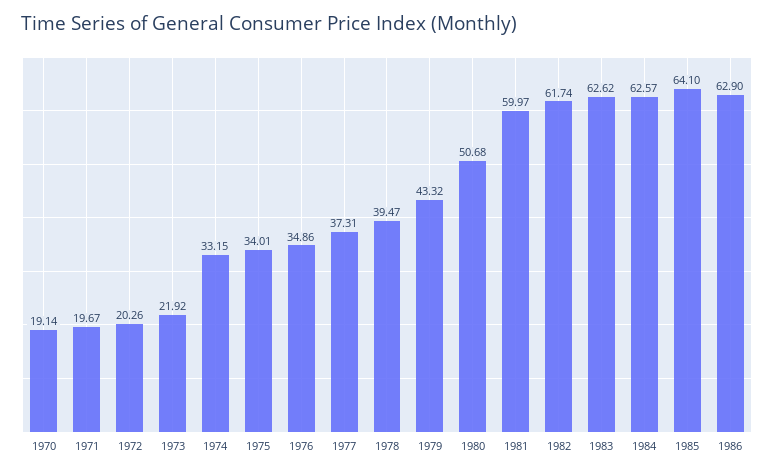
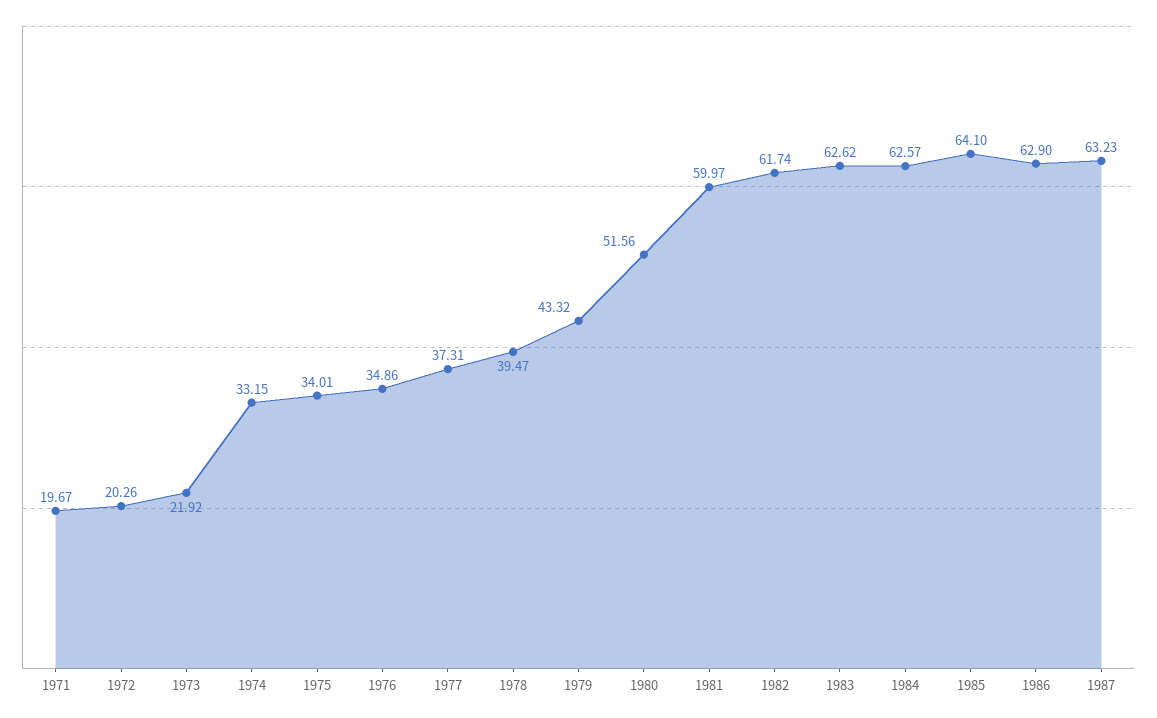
1970: 19.14 -> none
1980: 50.68 -> 51.56
1987: none -> 63.23

